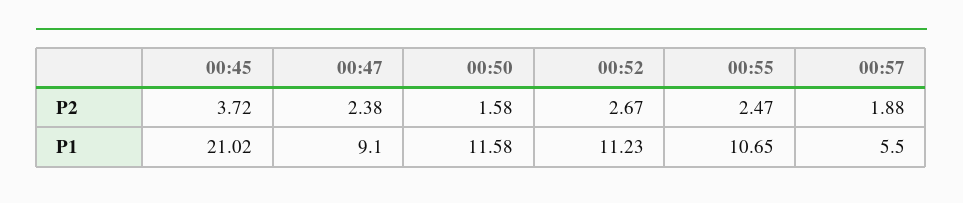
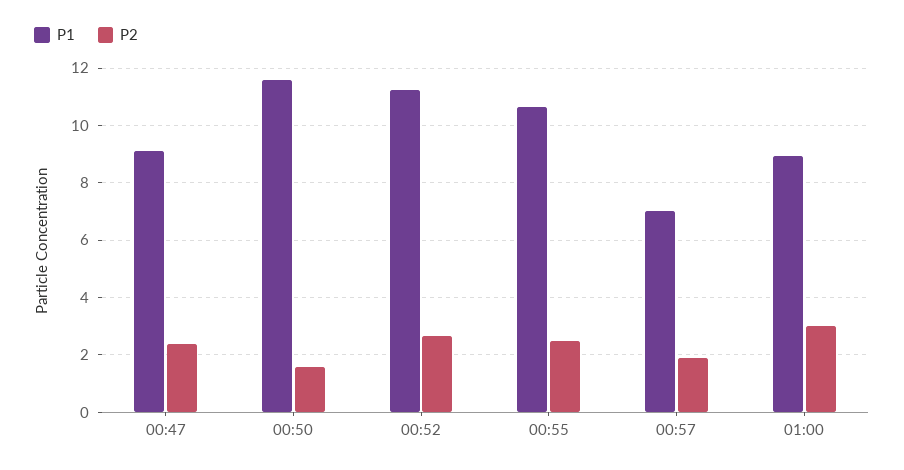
P2, 00:45: 3.72 -> none
P1, 00:45: 21.02 -> none
P1, 00:57: 5.5 -> 7
P1, 01:00: none -> 9
P2, 01:00: none -> 3

